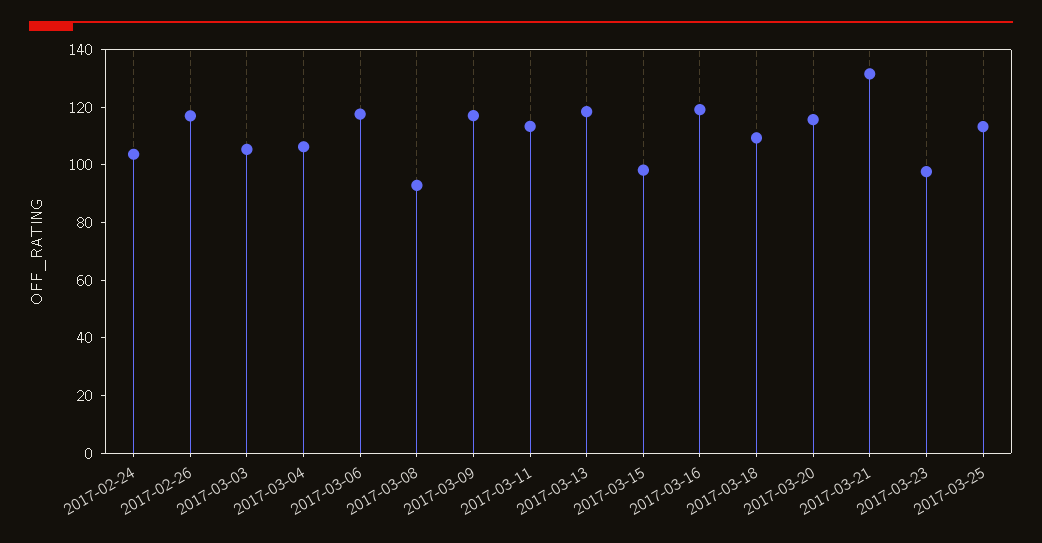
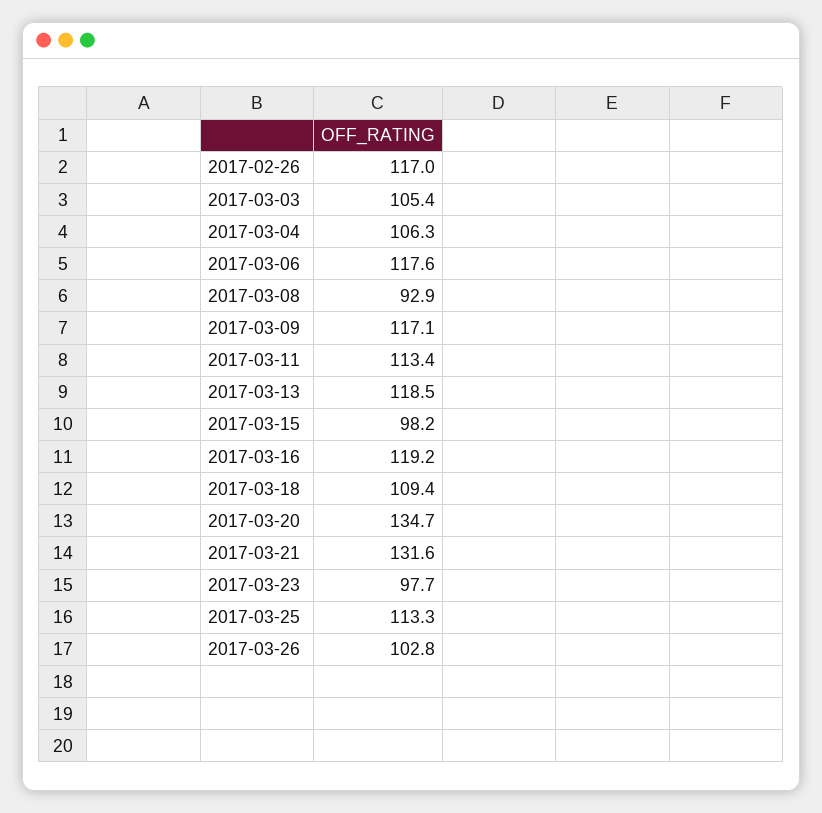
2017-02-24: 105 -> none
2017-03-20: 115 -> 134.7
2017-03-26: none -> 102.8

